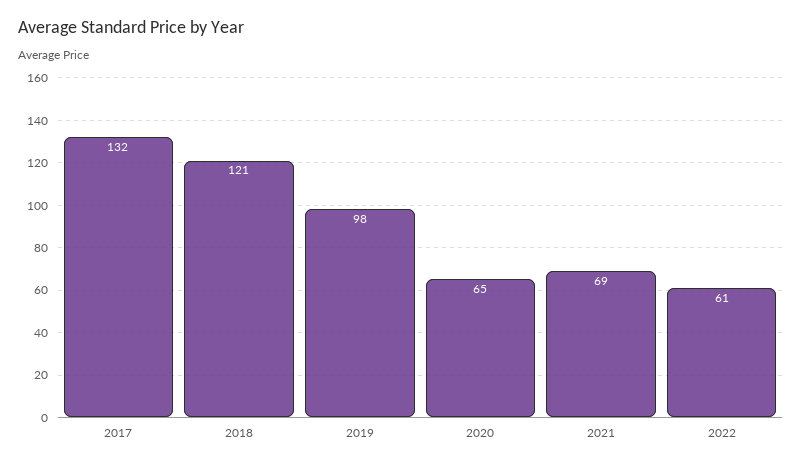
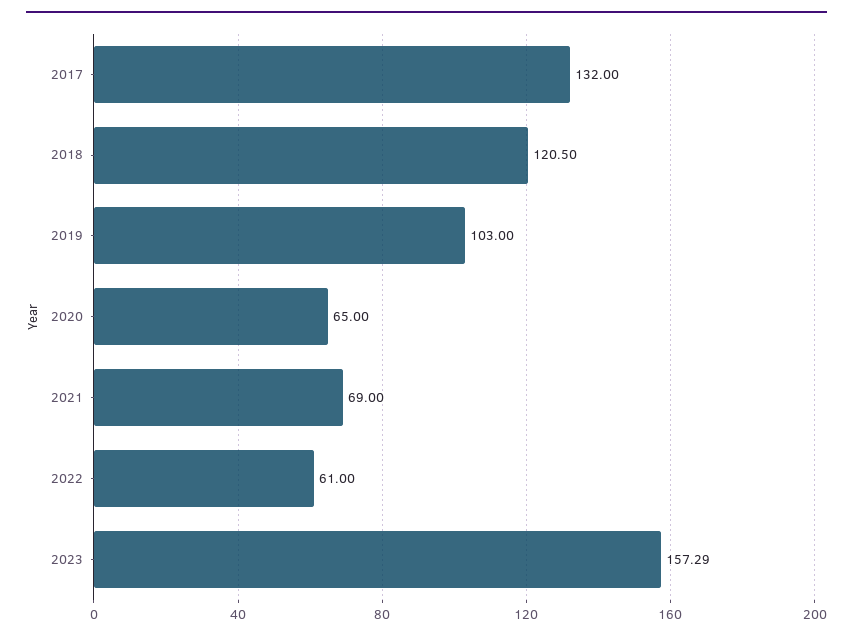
2019: 98 -> 103
2023: none -> 157.29

